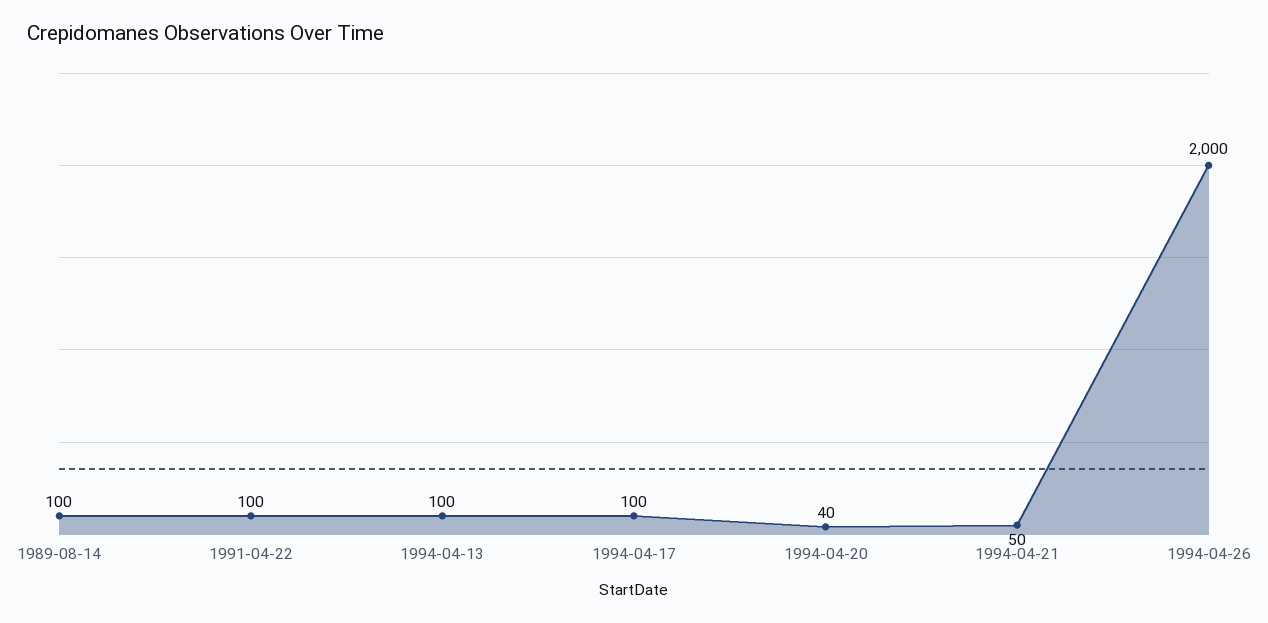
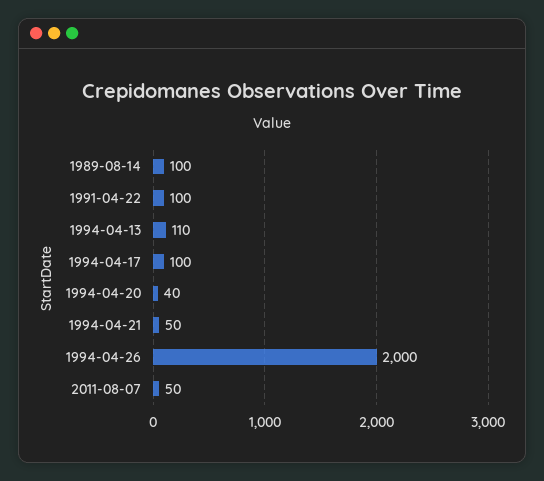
1994-04-13: 100 -> 110
2011-08-07: none -> 50

